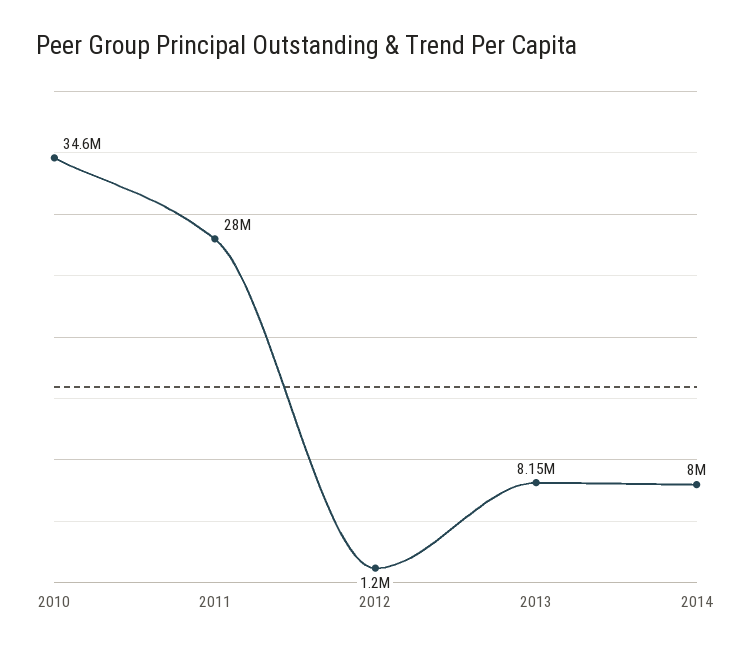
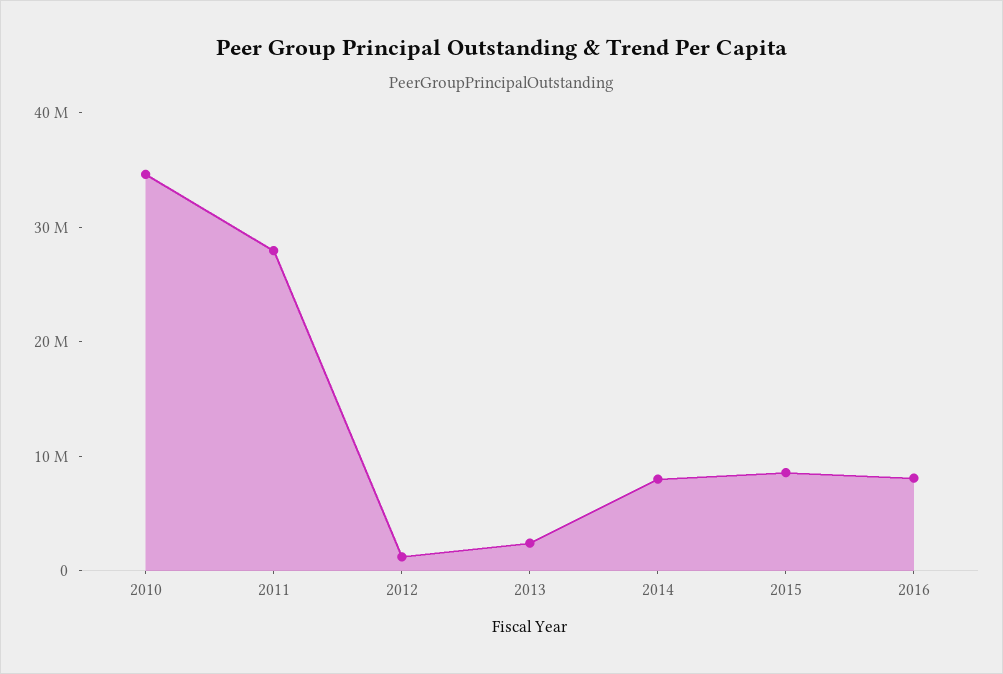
2013: 8150000 -> 2000000
2015: none -> 8000000
2016: none -> 8000000

